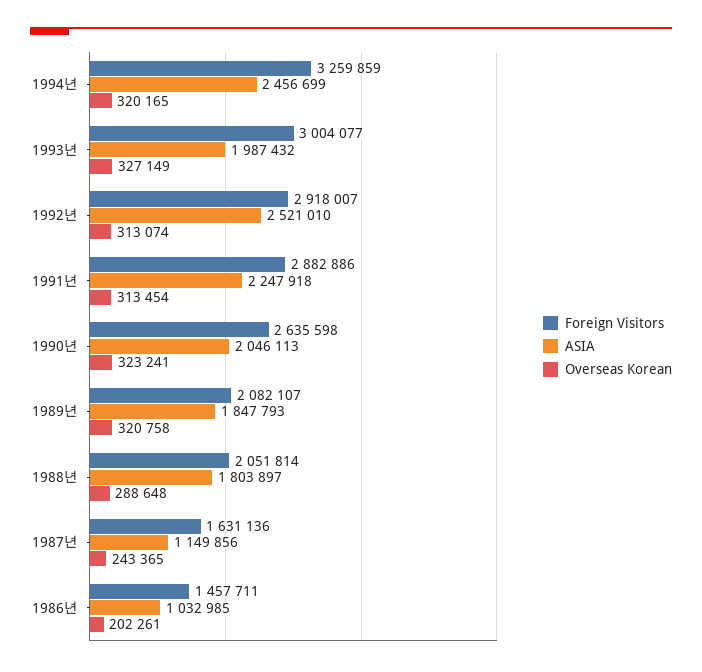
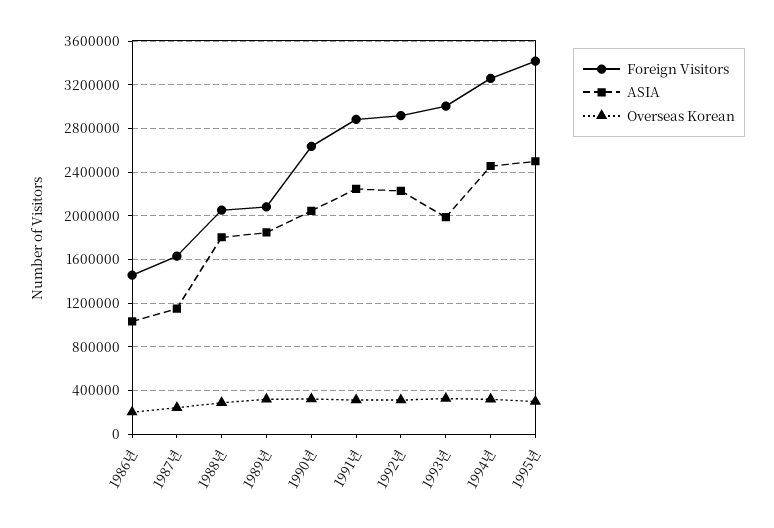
ASIA, 1992년: 2521010 -> 2200000
Foreign Visitors, 1995년: none -> 3400000
ASIA, 1995년: none -> 2500000
Overseas Korean, 1995년: none -> 300000

